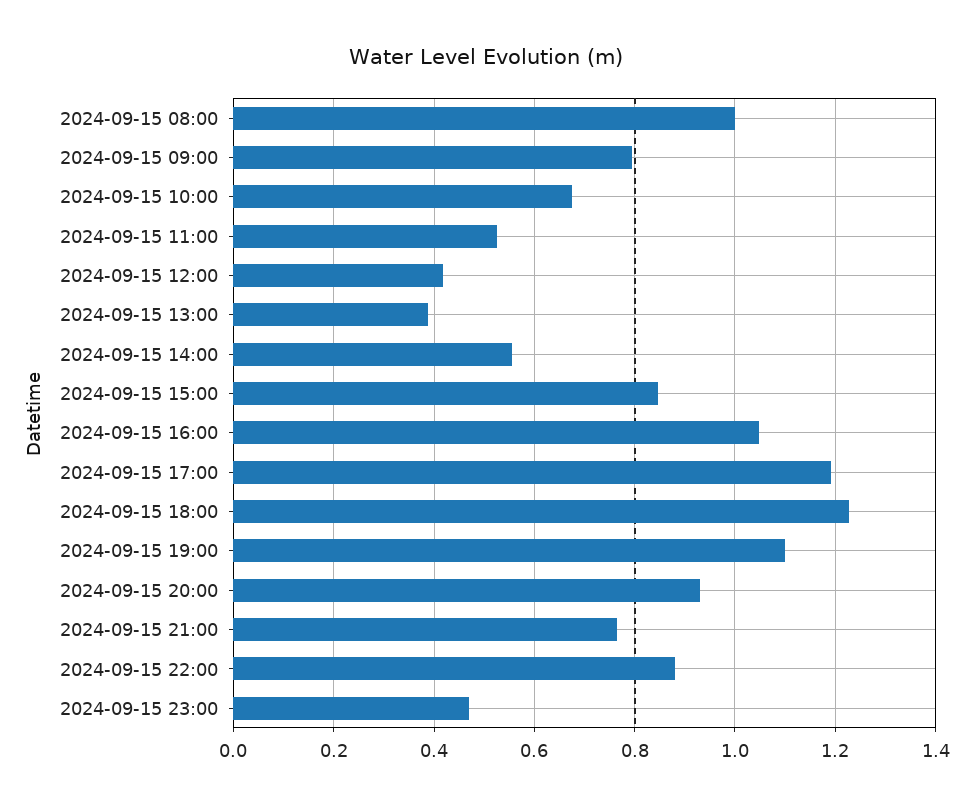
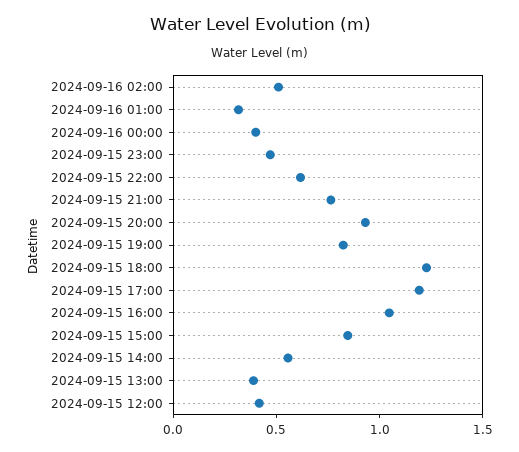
2024-09-15 08:00: 1 -> none
2024-09-15 09:00: 0.8 -> none
2024-09-15 10:00: 0.68 -> none
2024-09-15 11:00: 0.52 -> none
2024-09-15 19:00: 1.1 -> 0.8
2024-09-15 22:00: 0.88 -> 0.6
2024-09-16 02:00: none -> 0.5
2024-09-16 01:00: none -> 0.3
2024-09-16 00:00: none -> 0.4

